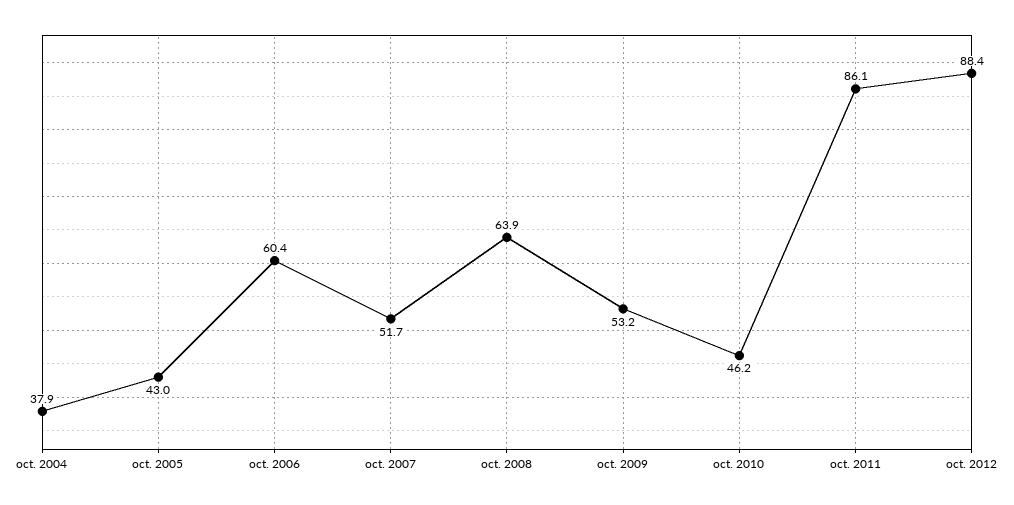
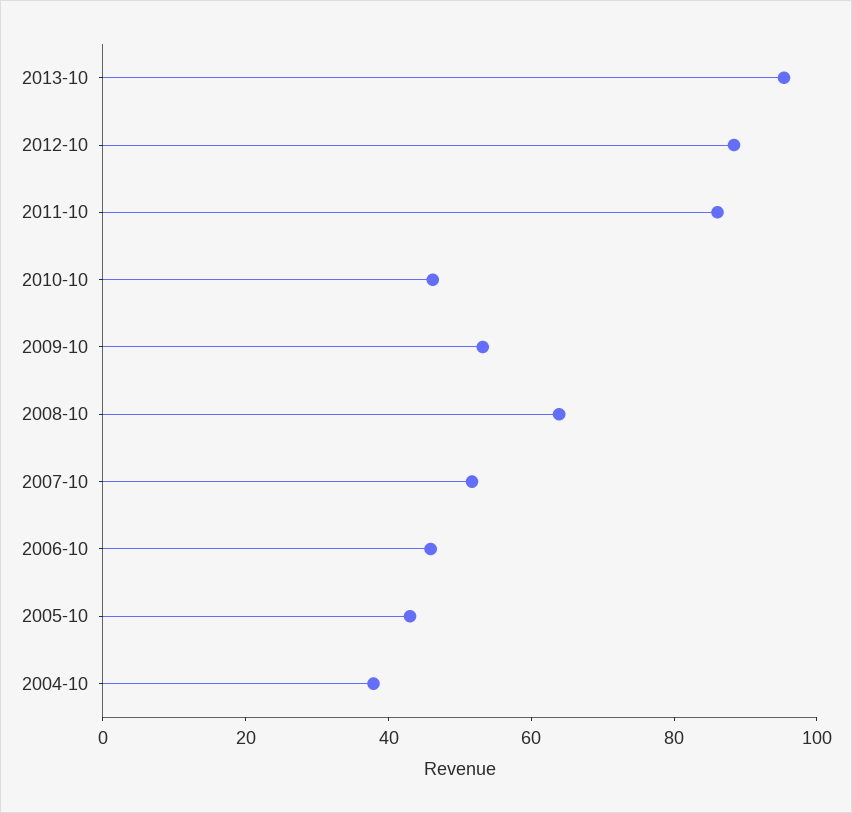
oct. 2006: 60.4 -> 45
2013-10: none -> 95

